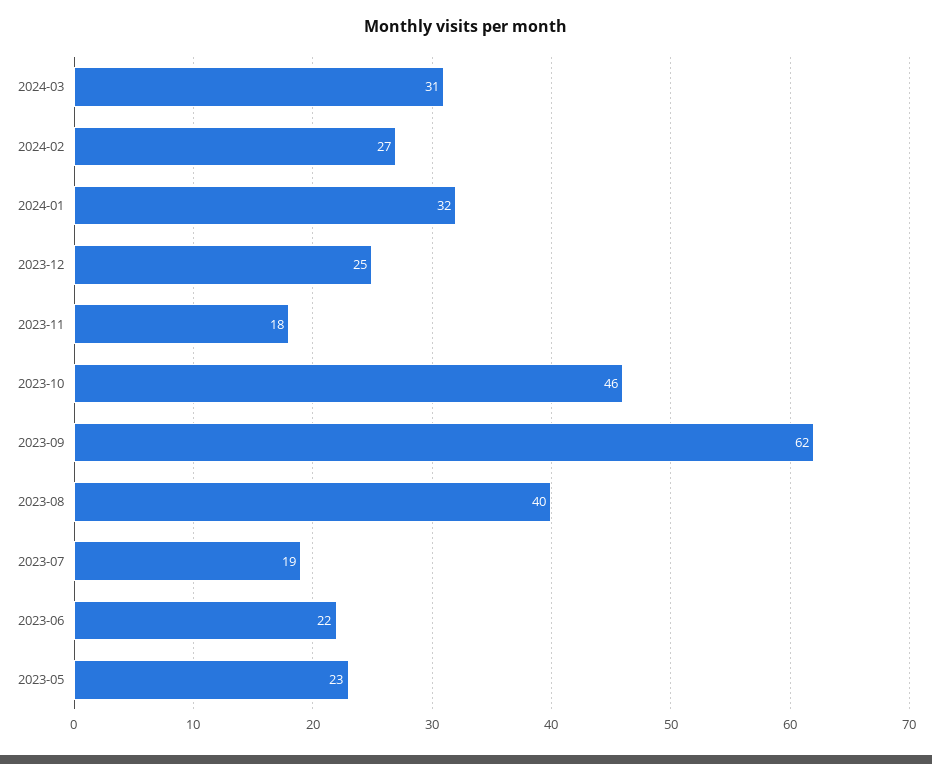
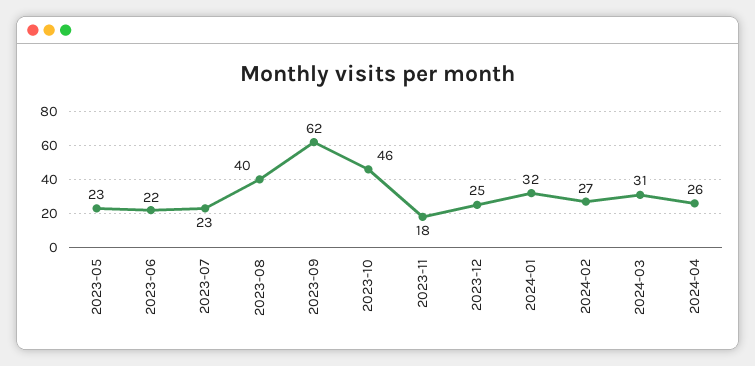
2023-07: 19 -> 23
2024-04: none -> 26

